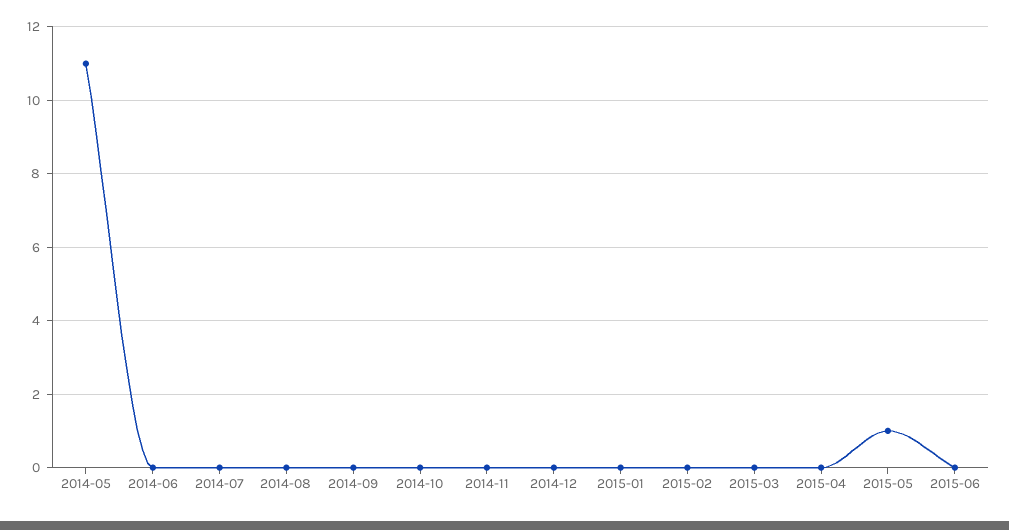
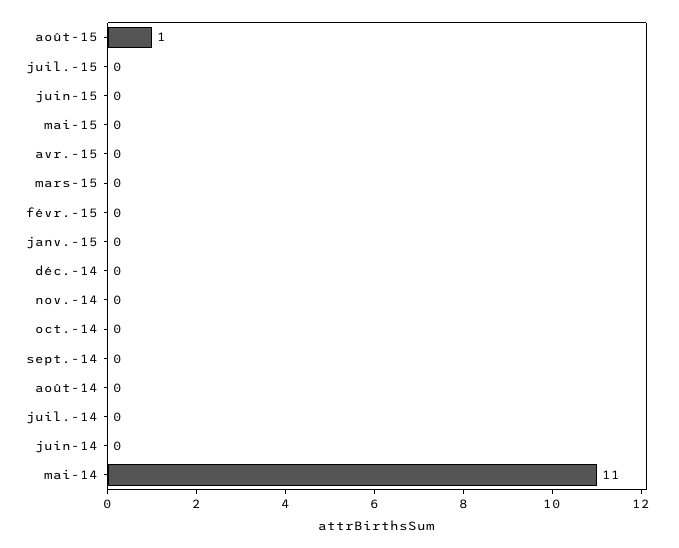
2015-05: 1 -> 0
août-15: none -> 1
juil.-15: none -> 0

